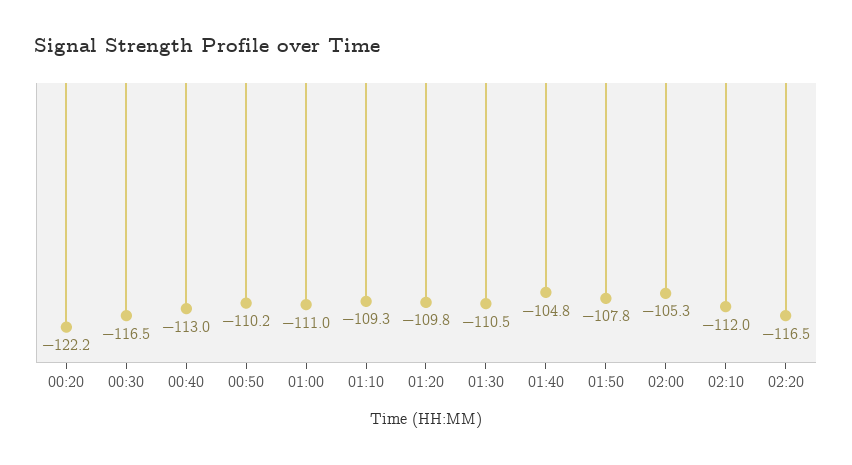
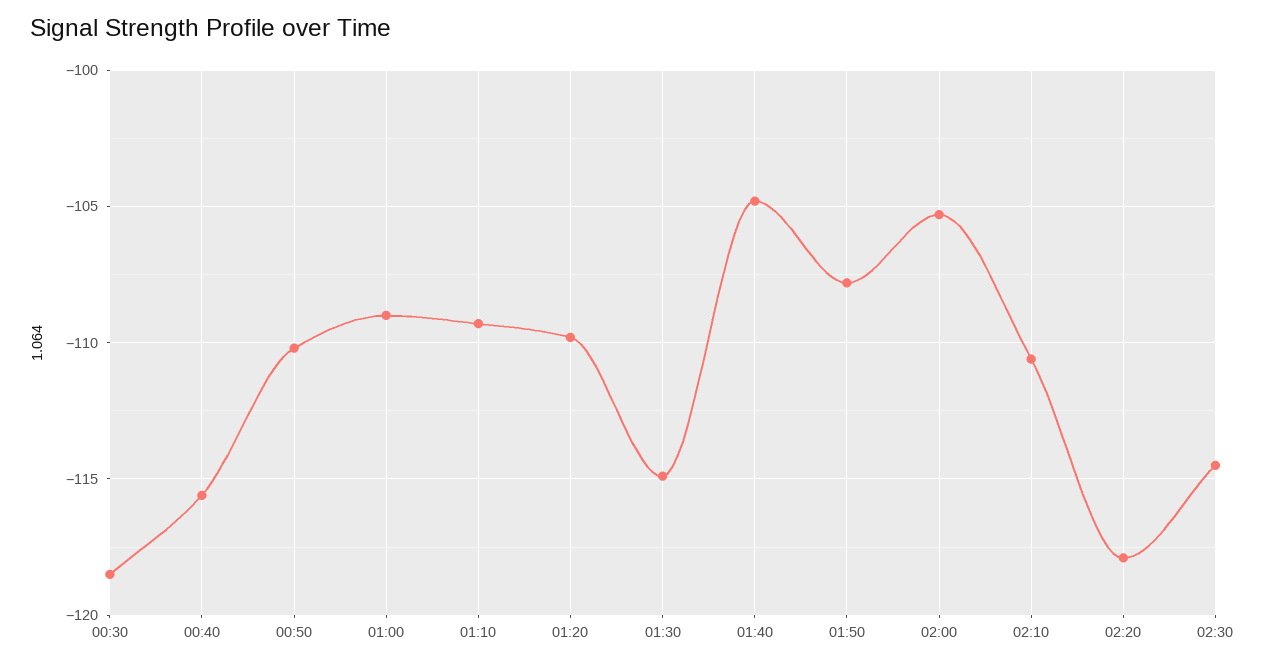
00:20: -122.2 -> none
00:30: -116.5 -> -118.5
00:40: -113 -> -115.5
01:00: -111 -> -109
01:30: -110.5 -> -115
02:10: -112 -> -110.5
02:20: -116.5 -> -118
02:30: none -> -114.5

